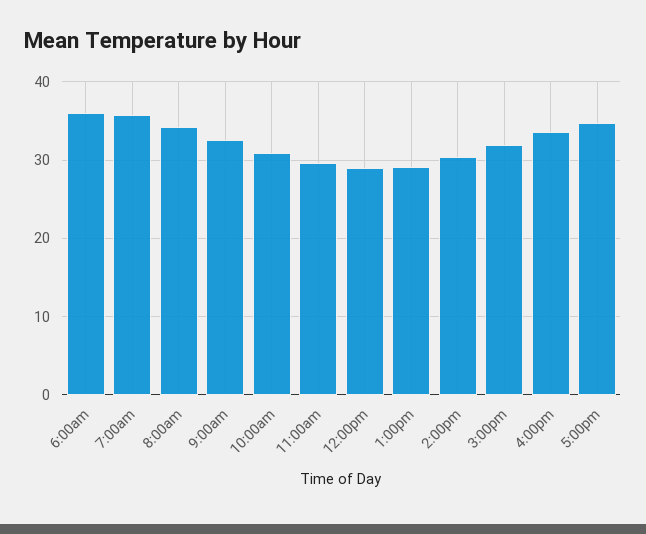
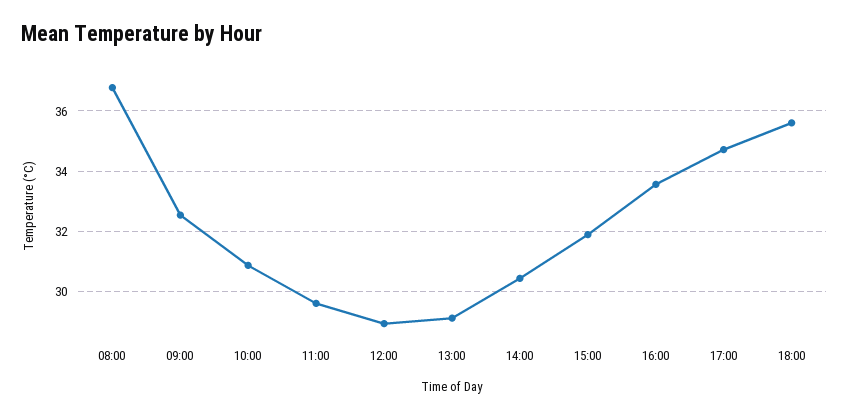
6:00am: 36 -> none
7:00am: 36 -> none
8:00am: 34 -> 36.8
18:00: none -> 35.6

